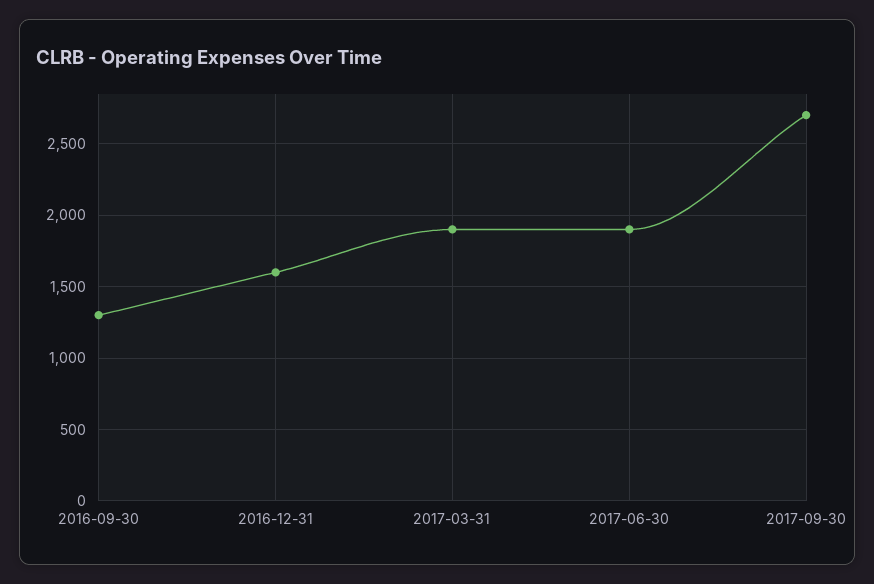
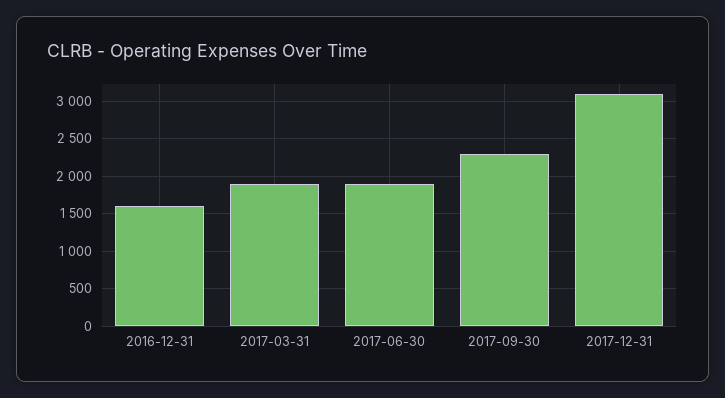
2016-09-30: 1300 -> none
2017-09-30: 2700 -> 2300
2017-12-31: none -> 3100

